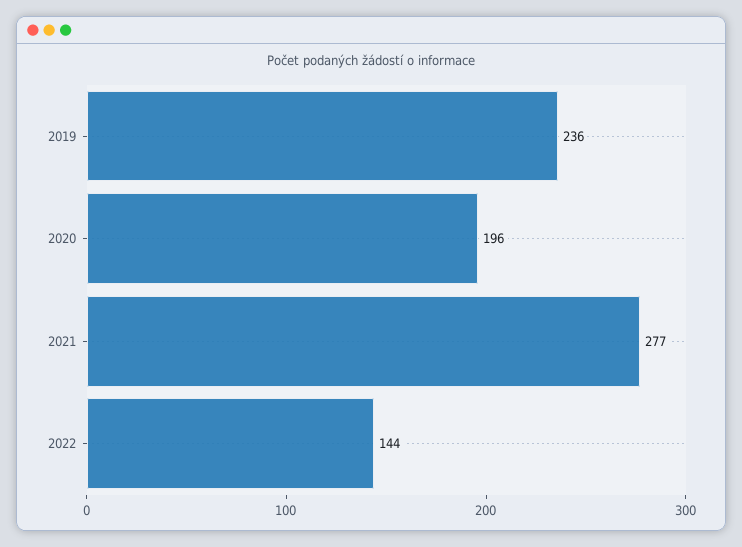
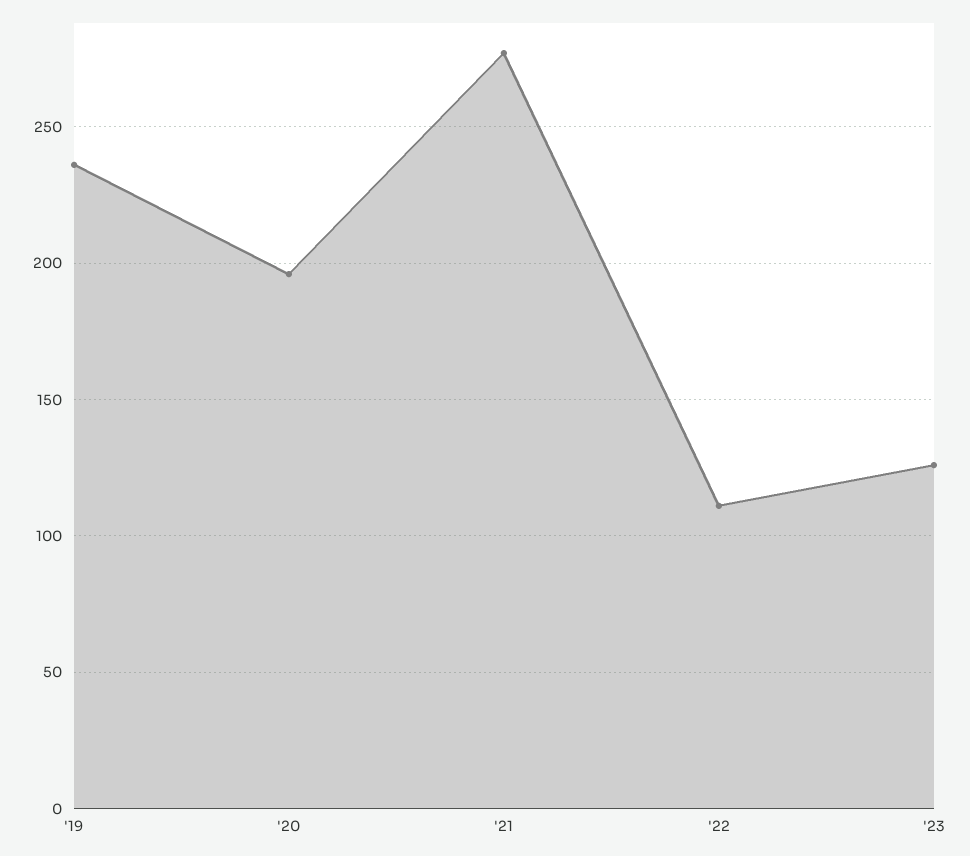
2022: 144 -> 110
'23: none -> 125

